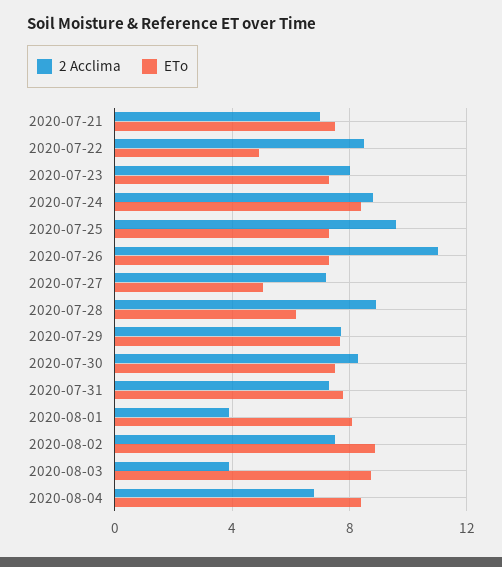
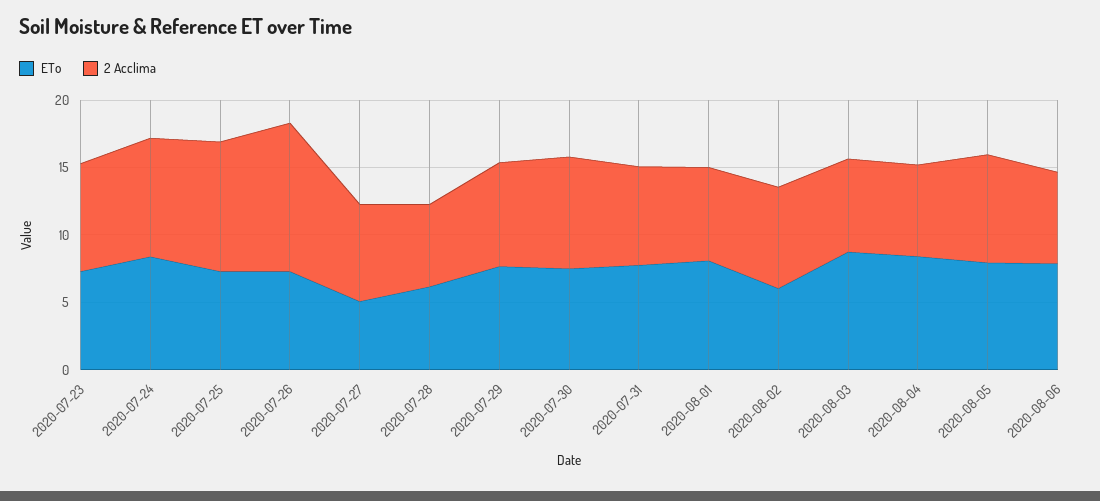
2 Acclima, 2020-07-21: 7 -> none
ETo, 2020-07-21: 7.5 -> none
2 Acclima, 2020-07-22: 8.5 -> none
ETo, 2020-07-22: 5 -> none
2 Acclima, 2020-07-28: 9 -> 6
2 Acclima, 2020-08-01: 4 -> 7
ETo, 2020-08-02: 9 -> 6
2 Acclima, 2020-08-03: 4 -> 7
ETo, 2020-08-05: none -> 8
2 Acclima, 2020-08-05: none -> 8
ETo, 2020-08-06: none -> 8
2 Acclima, 2020-08-06: none -> 7

